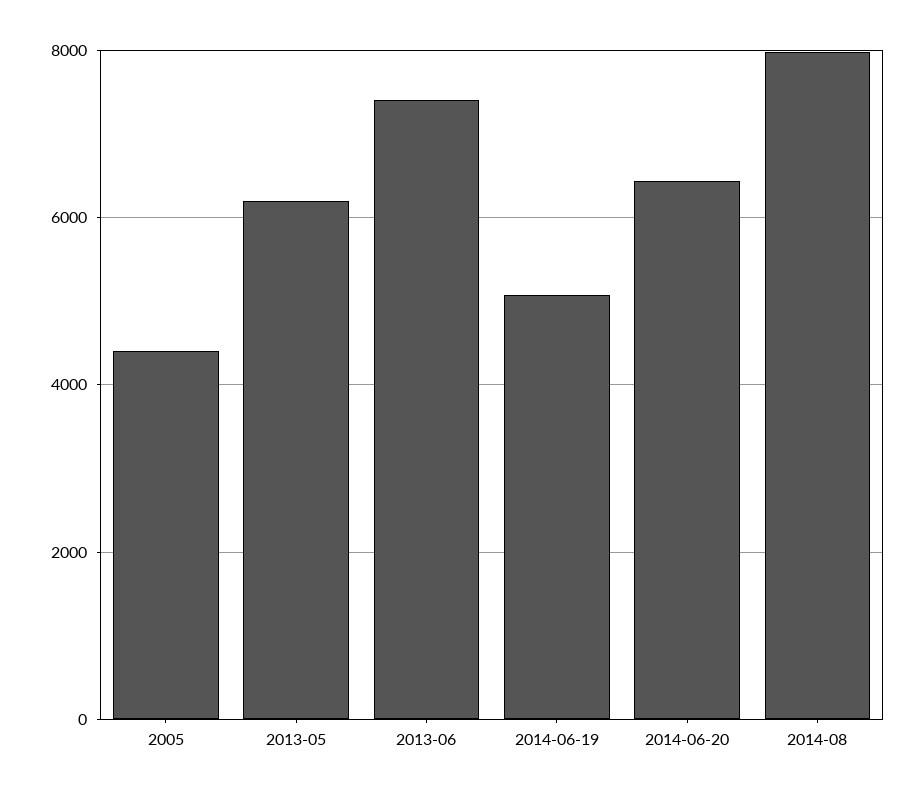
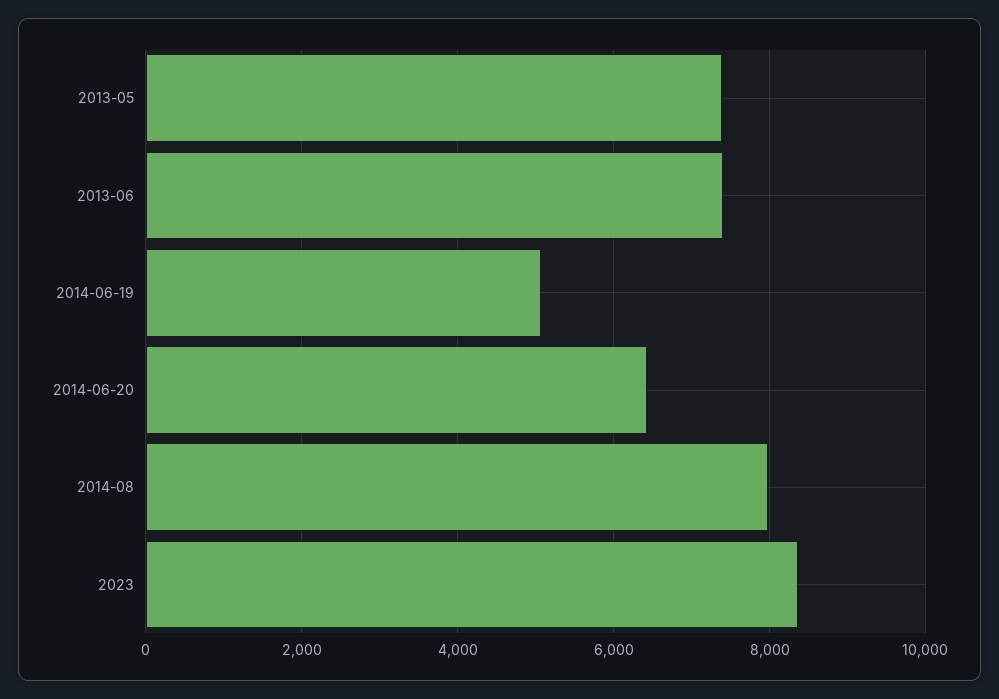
2005: 4400 -> none
2013-05: 6200 -> 7400
2023: none -> 8400

